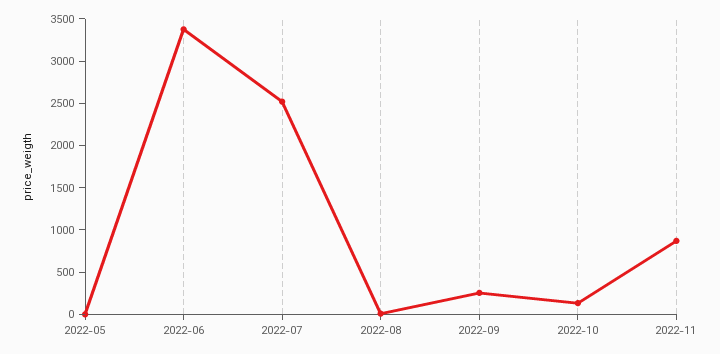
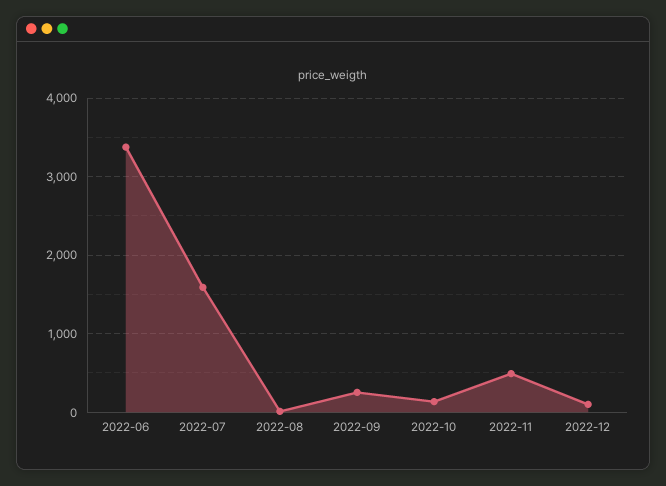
2022-05: 0 -> none
2022-07: 2500 -> 1600
2022-11: 900 -> 500
2022-12: none -> 100

